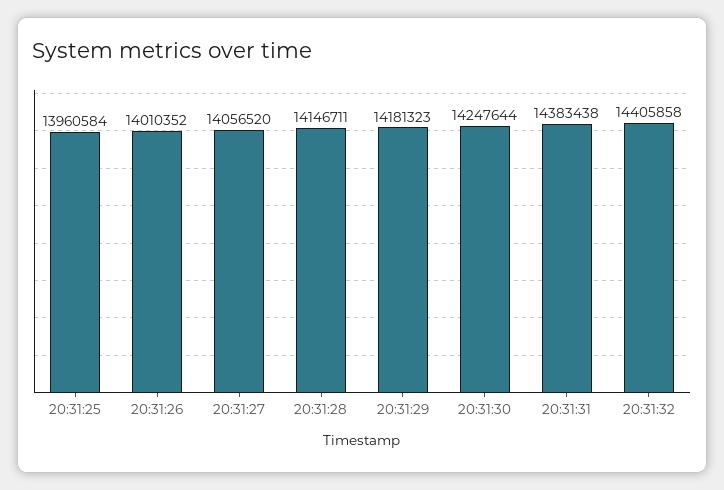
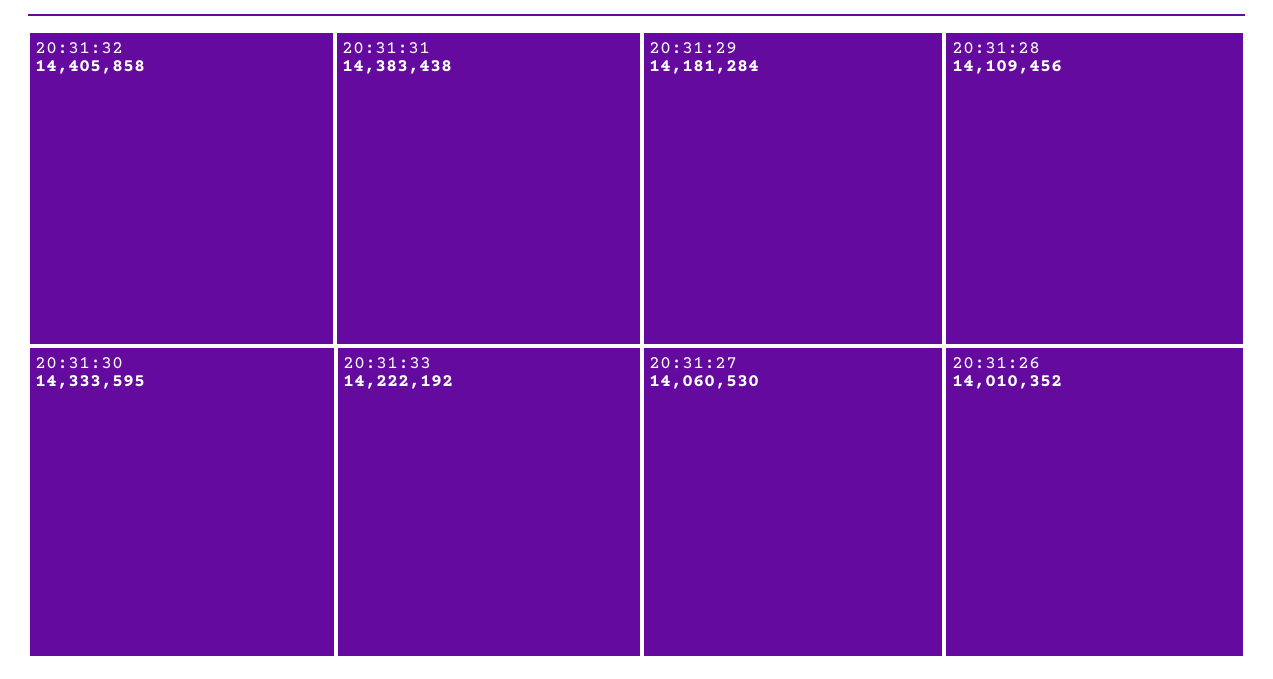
20:31:25: 13960584 -> none
20:31:27: 14056520 -> 14060530
20:31:28: 14146711 -> 14109456
20:31:29: 14181323 -> 14181284
20:31:30: 14247644 -> 14333595
20:31:33: none -> 14222192

